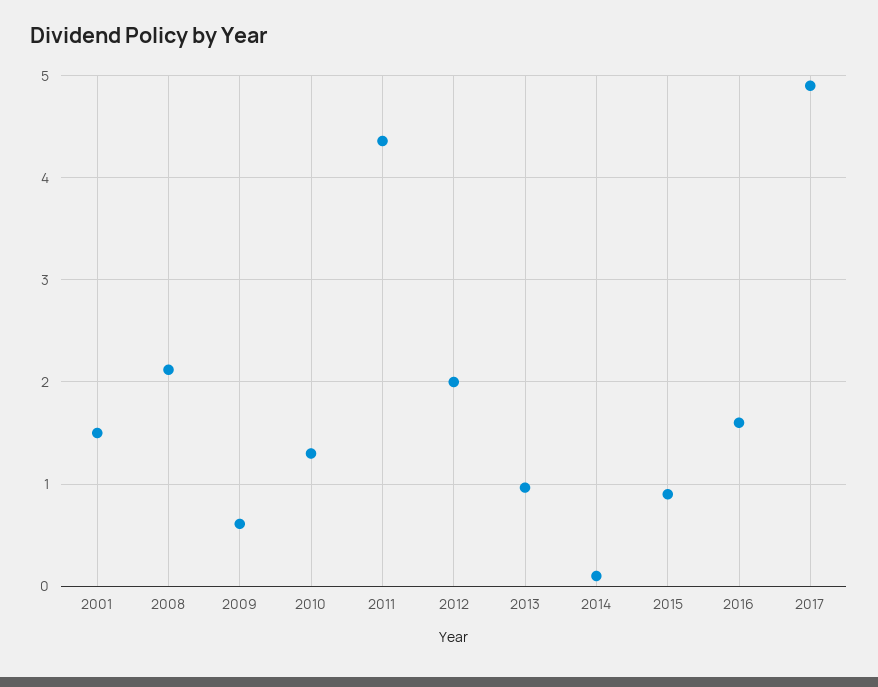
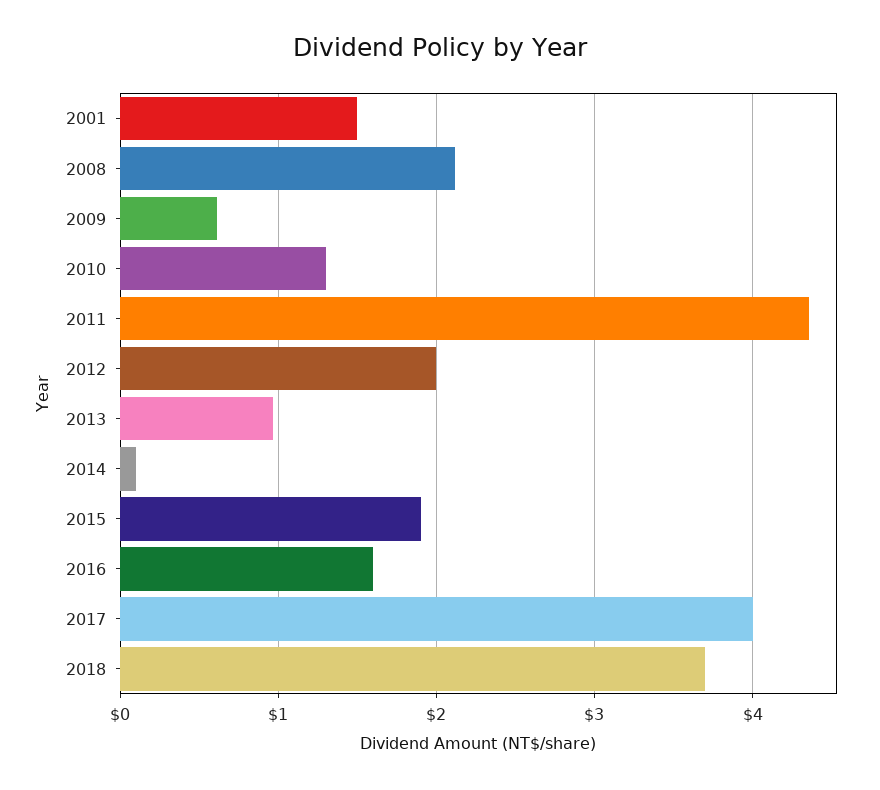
2015: 0.9 -> 1.9
2017: 4.9 -> 4
2018: none -> 3.7

